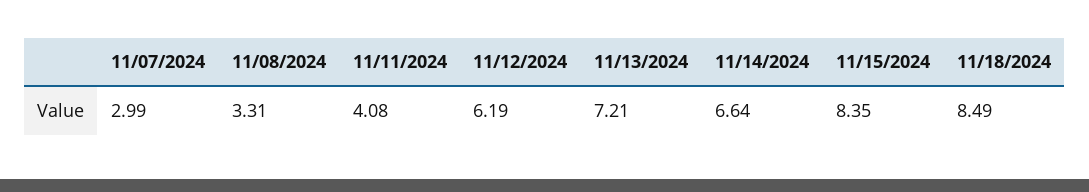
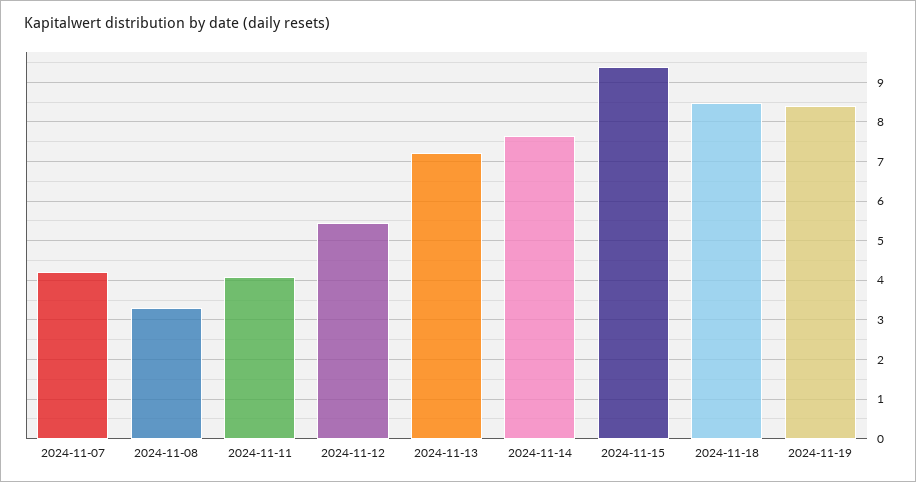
11/07/2024: 2.99 -> 4.2
11/12/2024: 6.19 -> 5.4
11/14/2024: 6.64 -> 7.6
11/15/2024: 8.35 -> 9.4
2024-11-19: none -> 8.4

